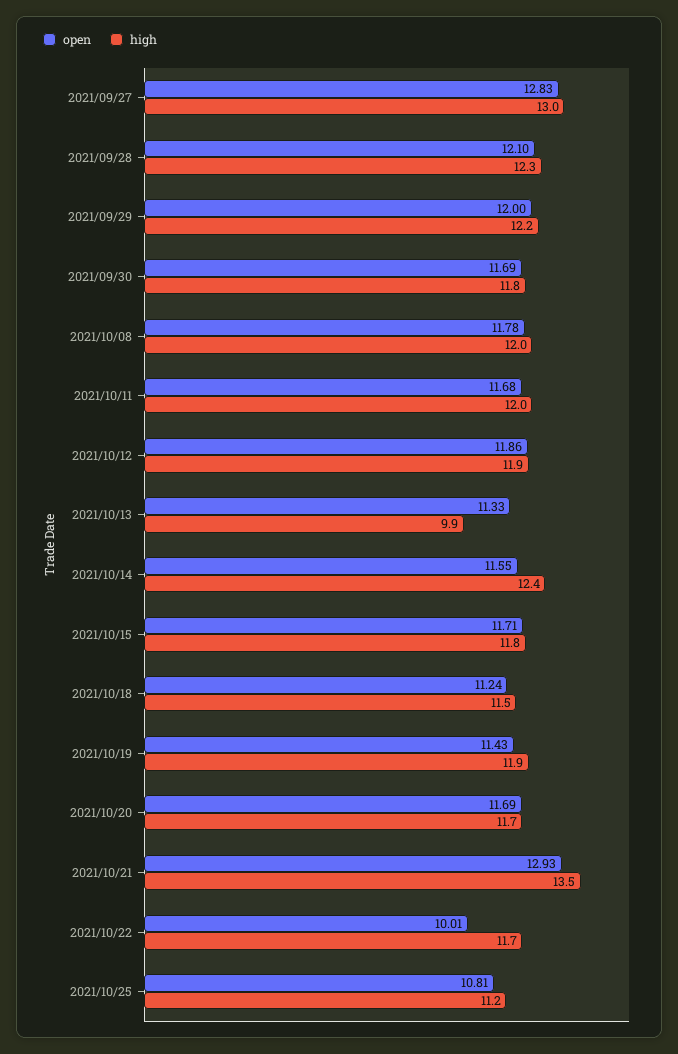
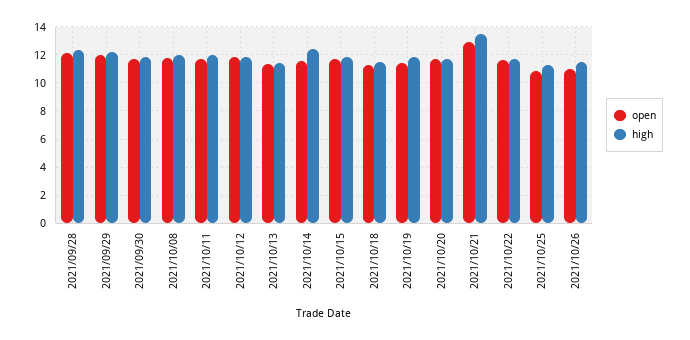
open, 2021/09/27: 12.83 -> none
high, 2021/09/27: 13 -> none
high, 2021/10/13: 9.9 -> 11.5
open, 2021/10/22: 10.01 -> 11.5
open, 2021/10/26: none -> 11
high, 2021/10/26: none -> 11.5

